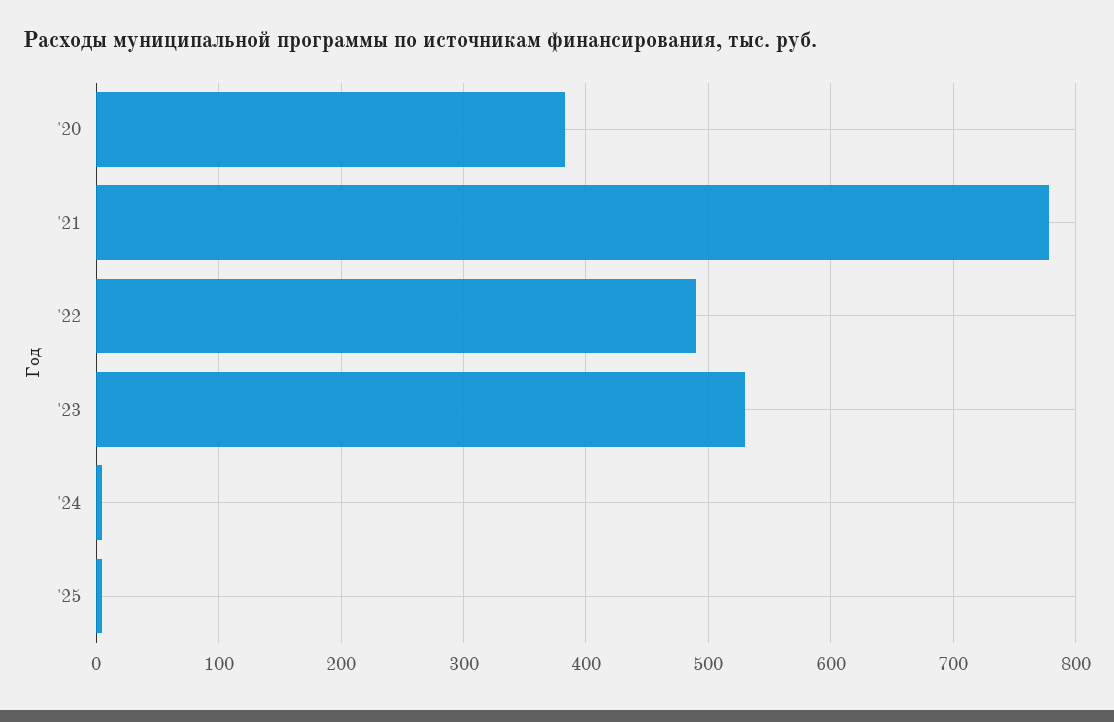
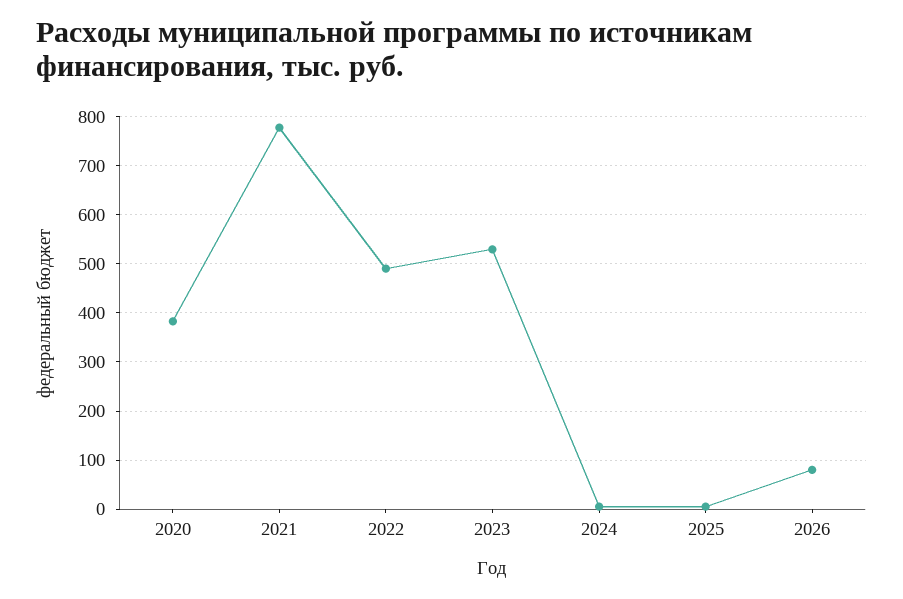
2026: none -> 80

